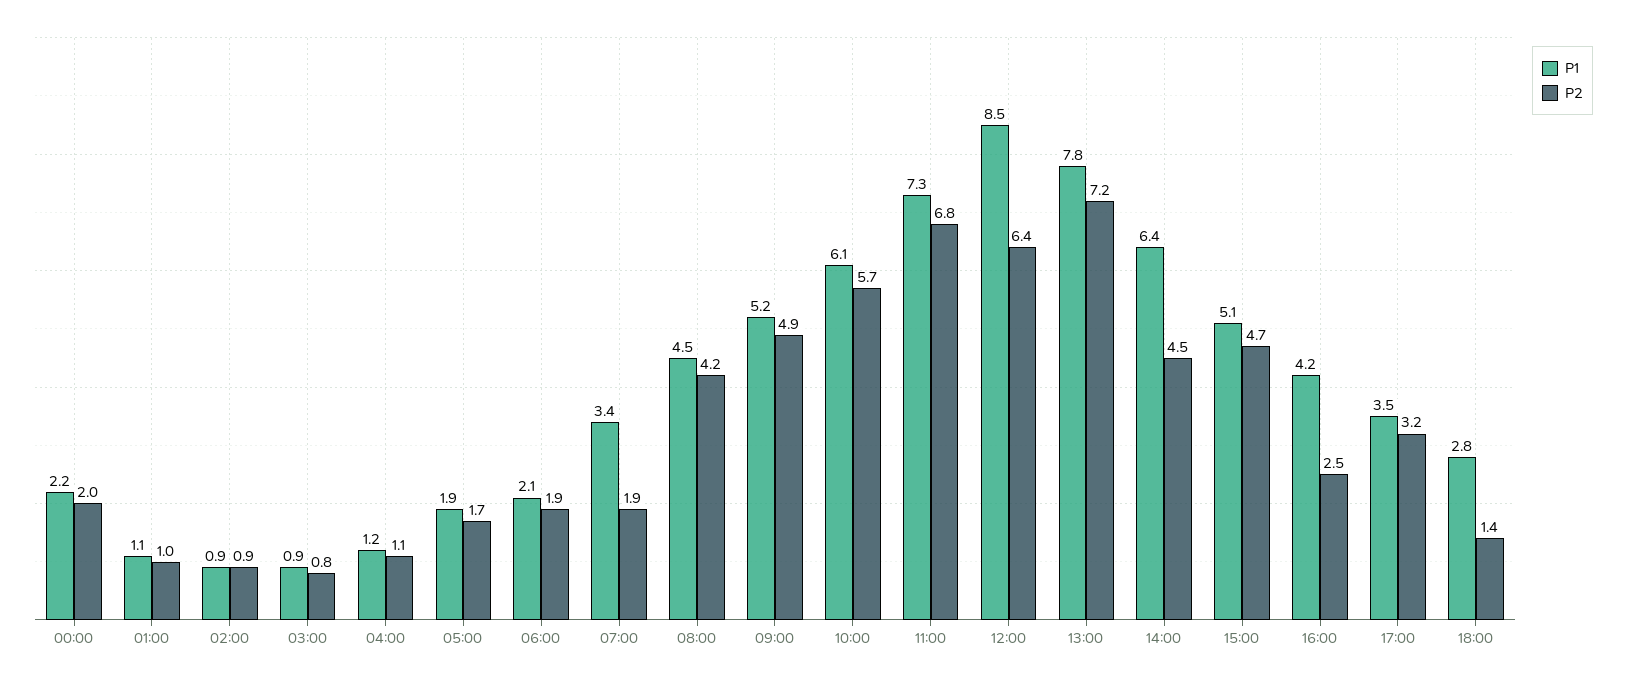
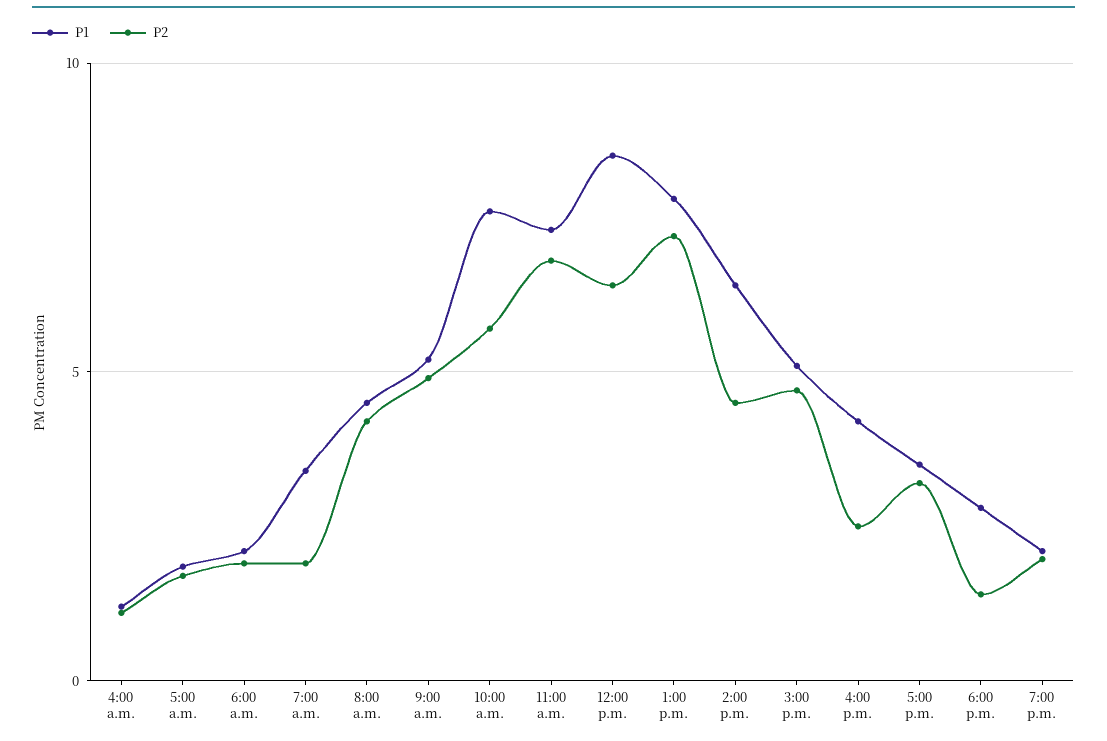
P1, 00:00: 2.2 -> none
P2, 00:00: 2 -> none
P1, 01:00: 1.1 -> none
P2, 01:00: 1 -> none
P1, 02:00: 0.9 -> none
P2, 02:00: 0.9 -> none
P1, 03:00: 0.9 -> none
P2, 03:00: 0.8 -> none
P1, 10:00: 6.1 -> 7.5
P1, 7:00 p.m.: none -> 2
P2, 7:00 p.m.: none -> 2

